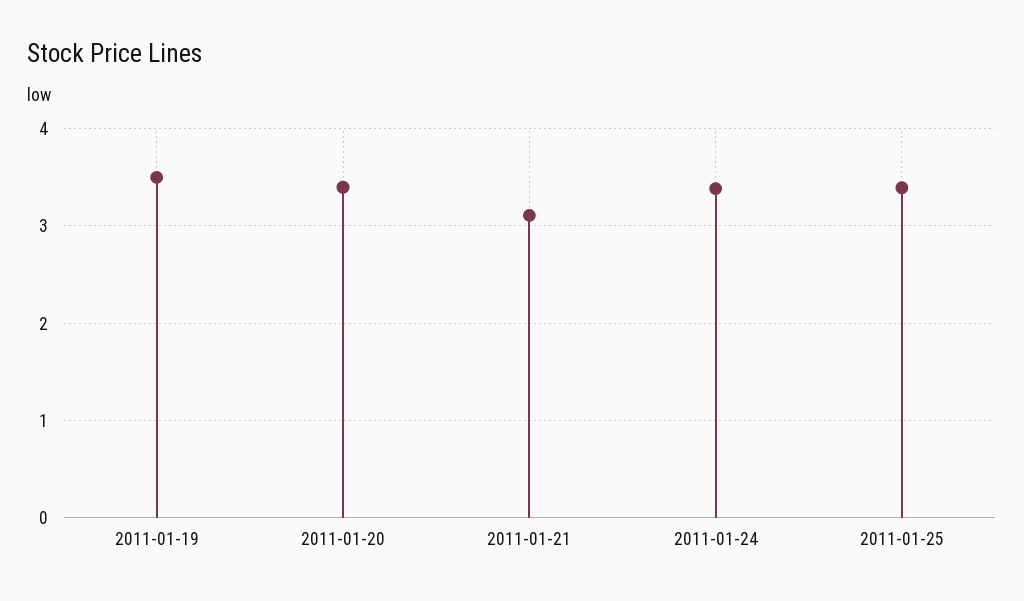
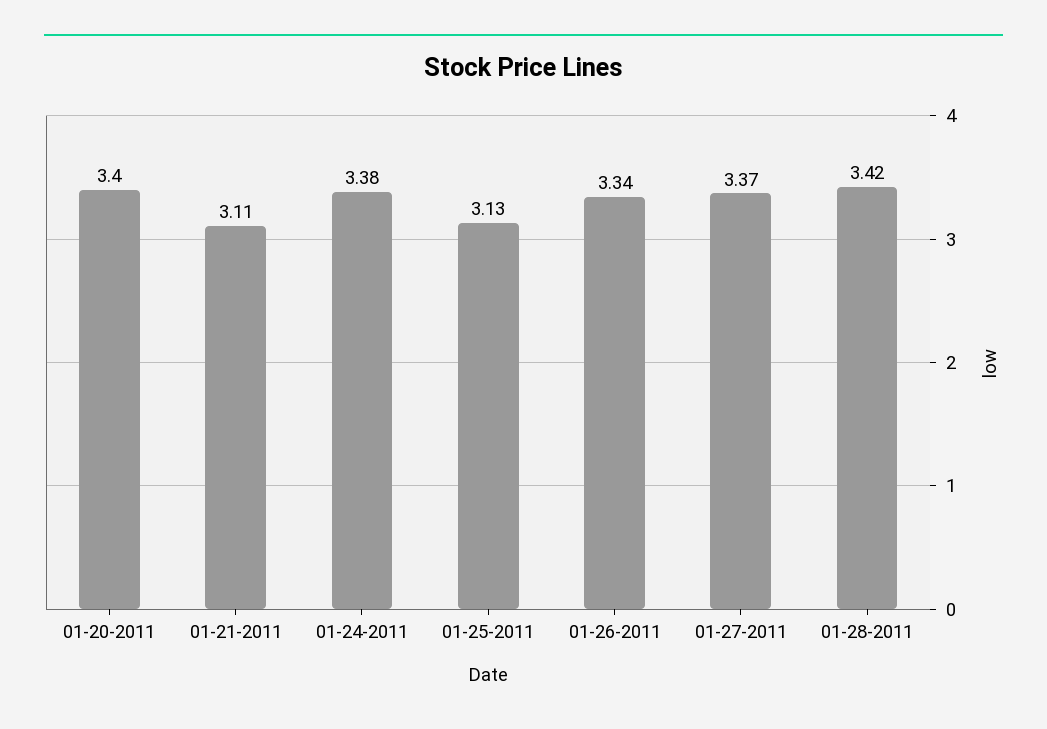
2011-01-19: 3.5 -> none
2011-01-25: 3.4 -> 3.13
01-26-2011: none -> 3.34
01-27-2011: none -> 3.37
01-28-2011: none -> 3.42

